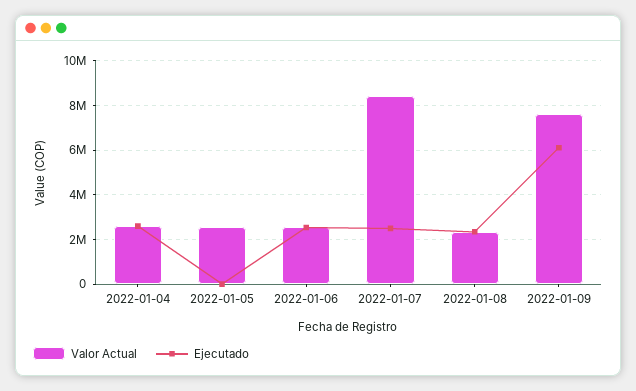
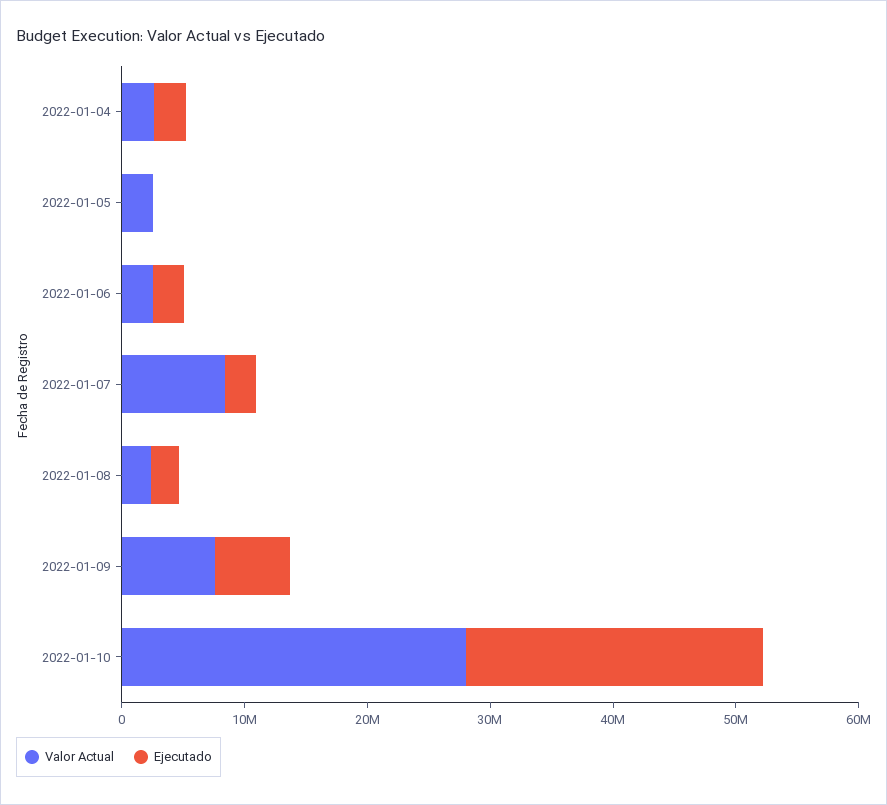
Valor Actual, 2022-01-10: none -> 28000000
Ejecutado, 2022-01-10: none -> 24000000

